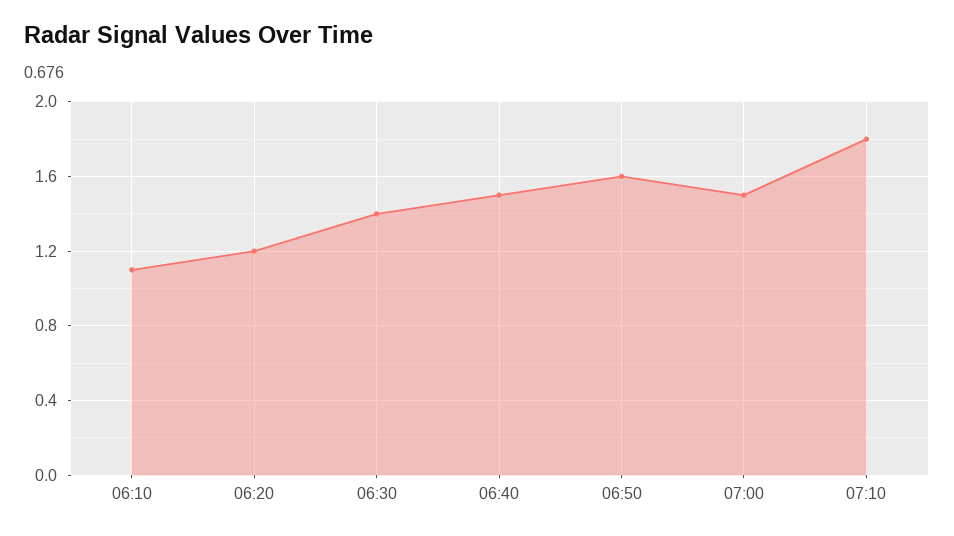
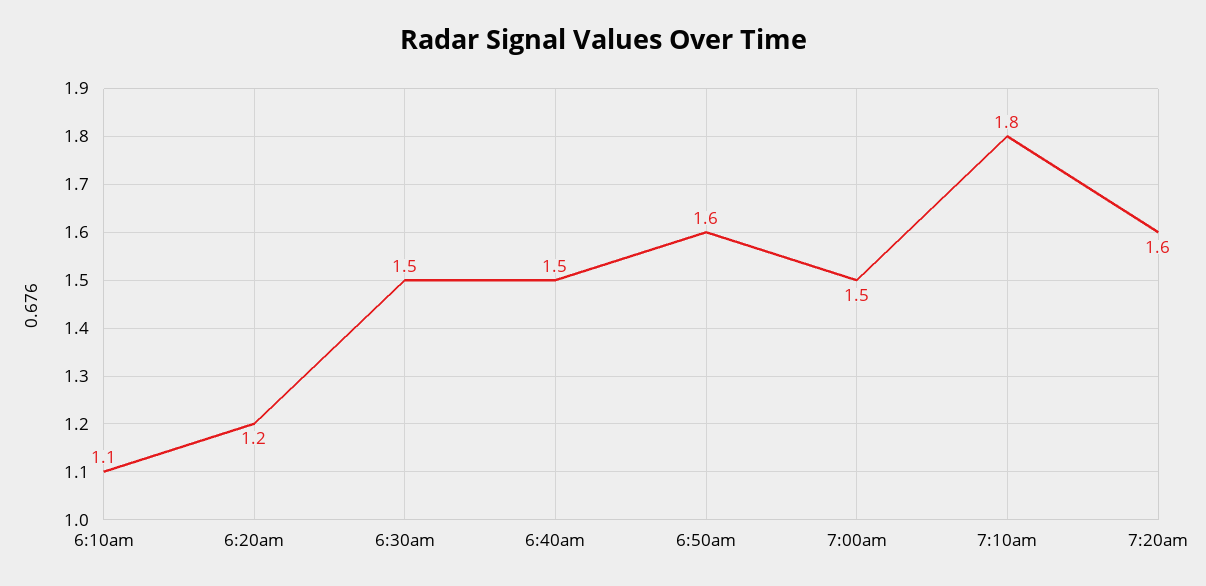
06:30: 1.4 -> 1.5
7:20am: none -> 1.6

